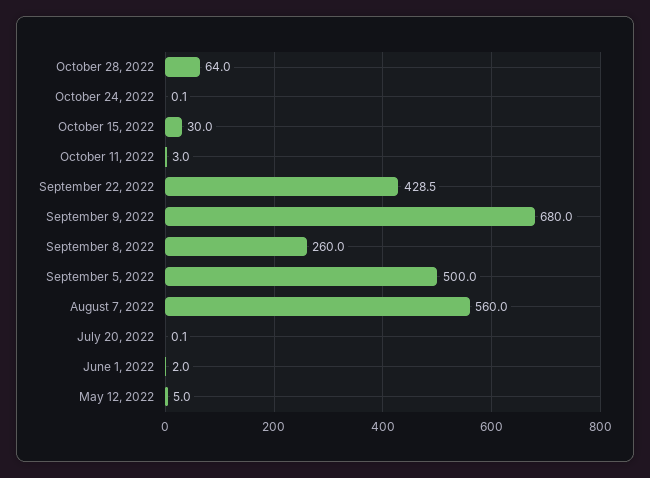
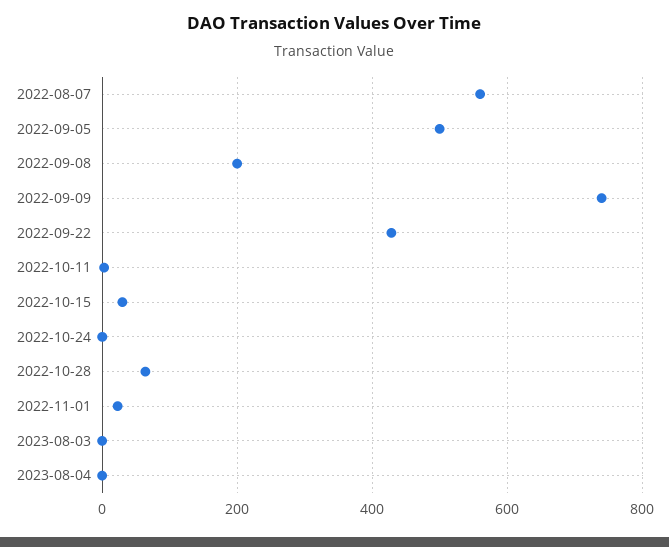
September 9, 2022: 680 -> 740
September 8, 2022: 260 -> 200
July 20, 2022: 0.1 -> none
June 1, 2022: 2 -> none
May 12, 2022: 5 -> none
2022-11-01: none -> 20
2023-08-03: none -> 0
2023-08-04: none -> 0

